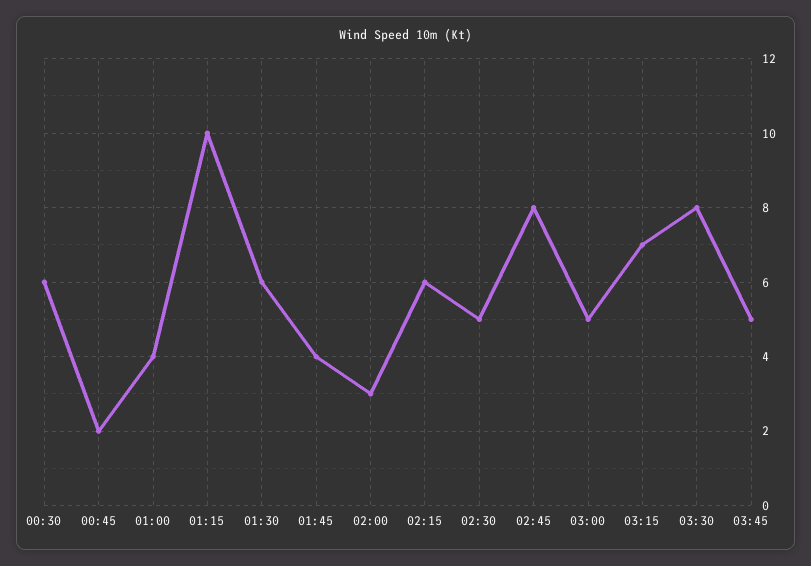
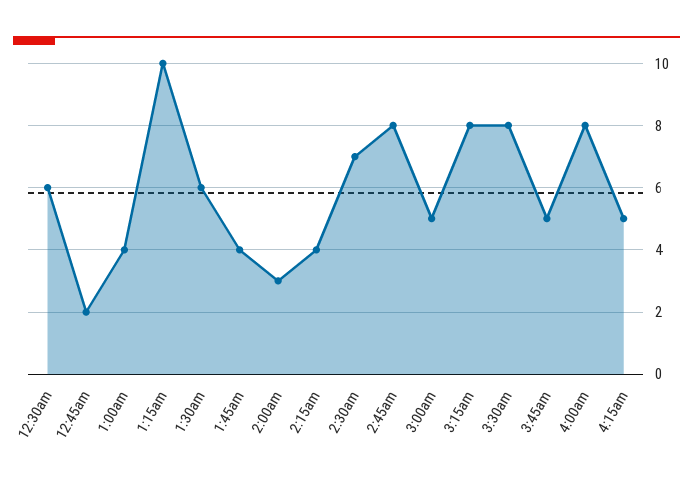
02:15: 6 -> 4
02:30: 5 -> 7
03:15: 7 -> 8
4:00am: none -> 8
4:15am: none -> 5

